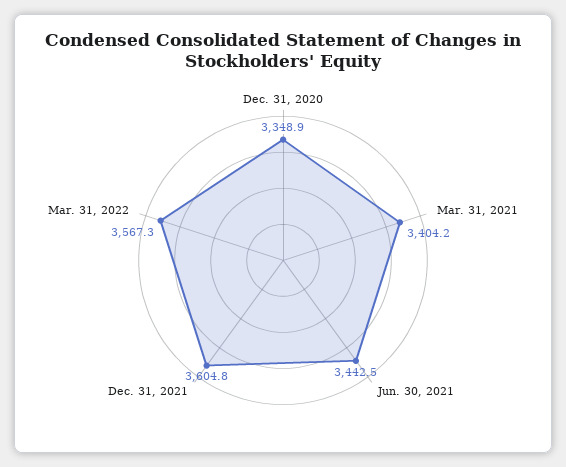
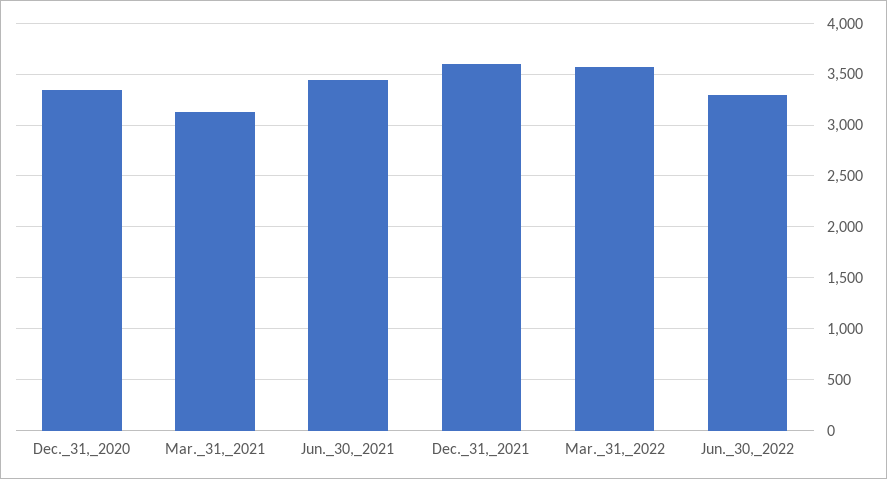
Mar. 31, 2021: 3404.2 -> 3100
Jun._30,_2022: none -> 3300

